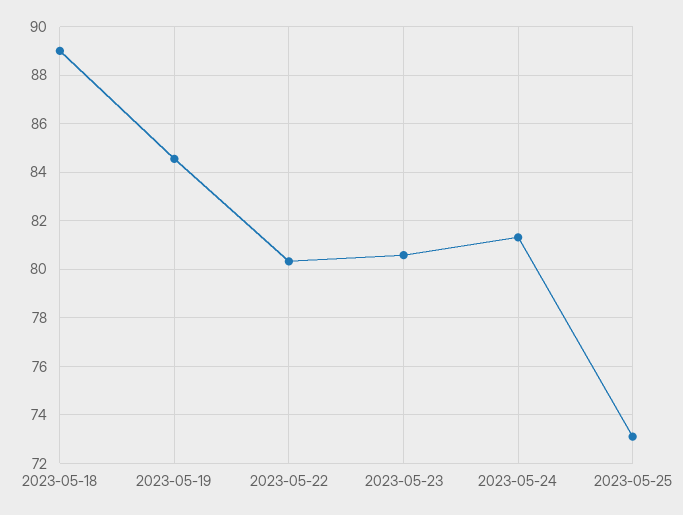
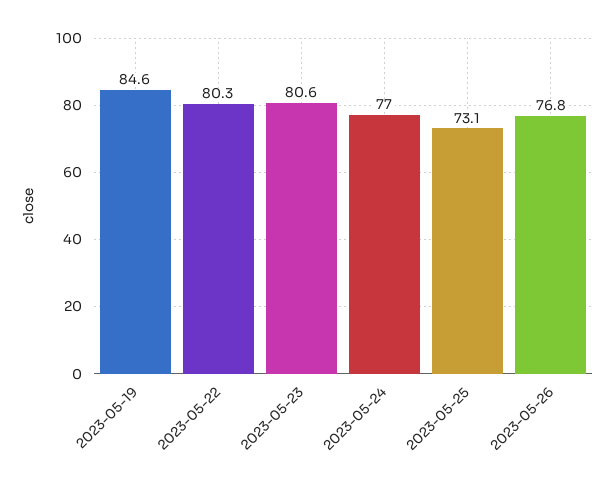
2023-05-18: 89 -> none
2023-05-24: 81.25 -> 77
2023-05-26: none -> 76.8

